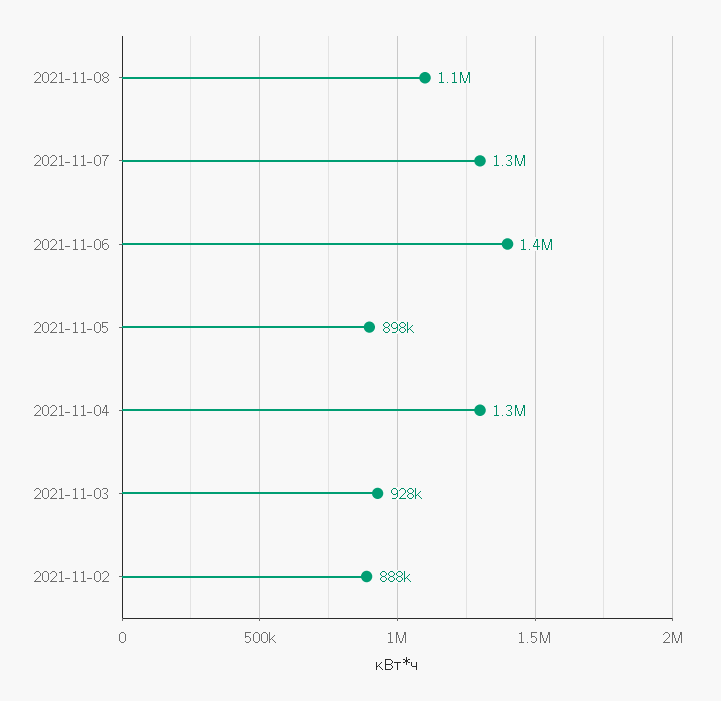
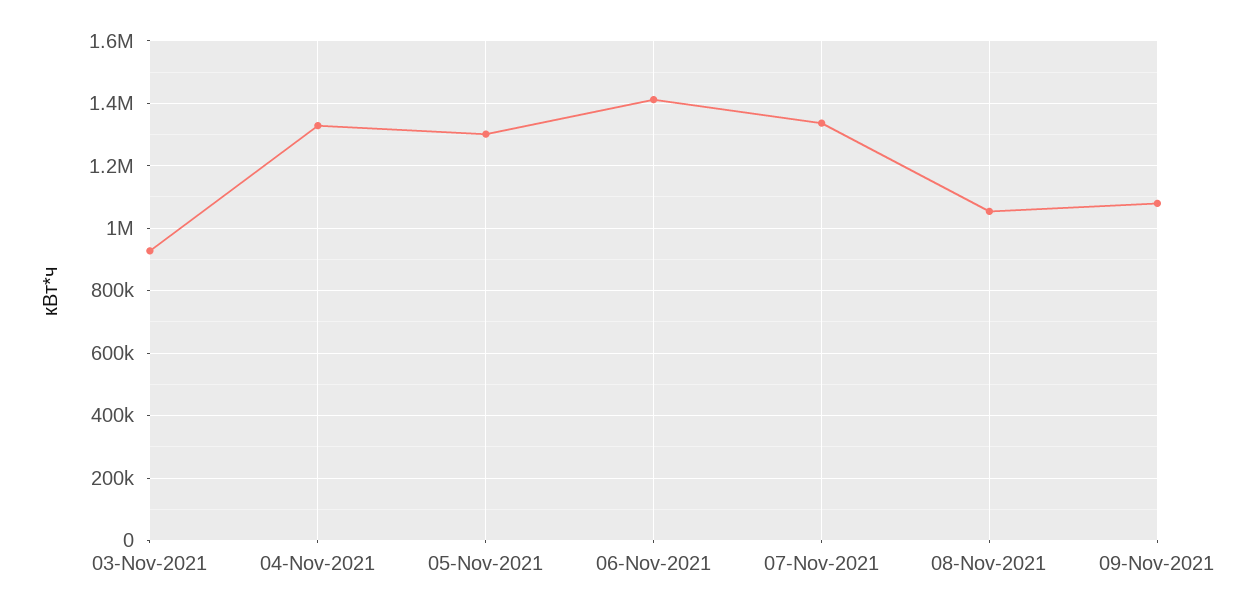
2021-11-05: 898000 -> 1300000
2021-11-02: 888000 -> none
09-Nov-2021: none -> 1080000

